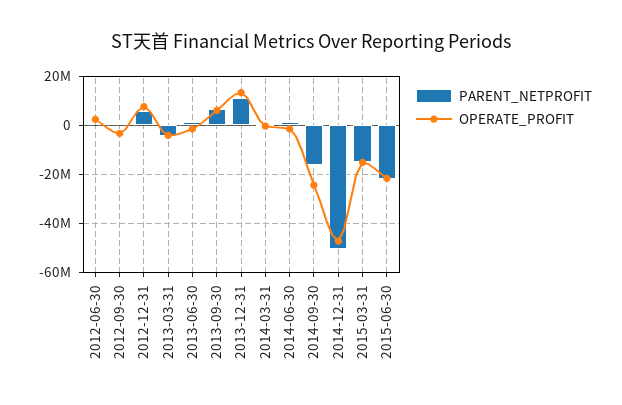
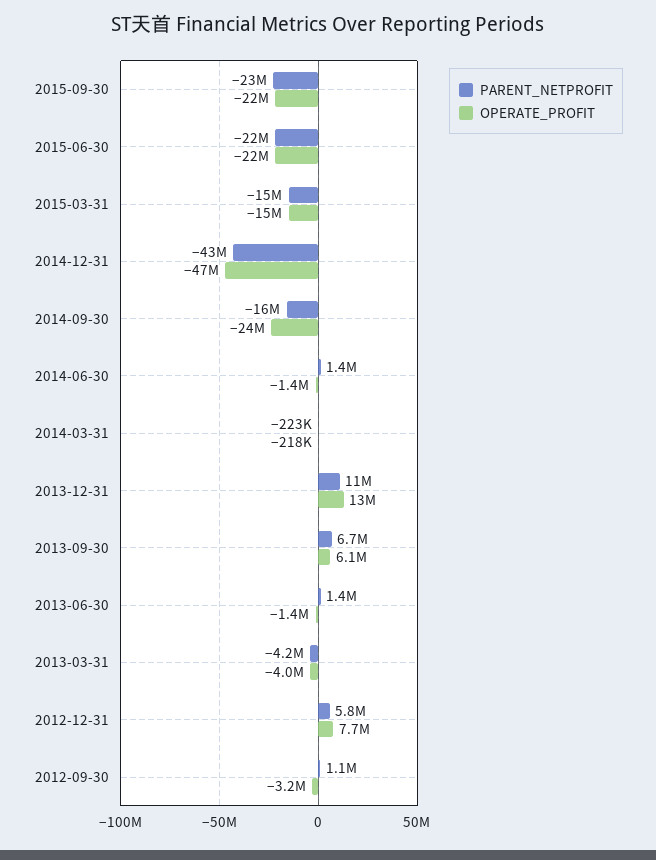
PARENT_NETPROFIT, 2012-06-30: 0 -> none
OPERATE_PROFIT, 2012-06-30: 2500000 -> none
PARENT_NETPROFIT, 2014-12-31: -50000000 -> -43000000
PARENT_NETPROFIT, 2015-09-30: none -> -23000000
OPERATE_PROFIT, 2015-09-30: none -> -22000000

